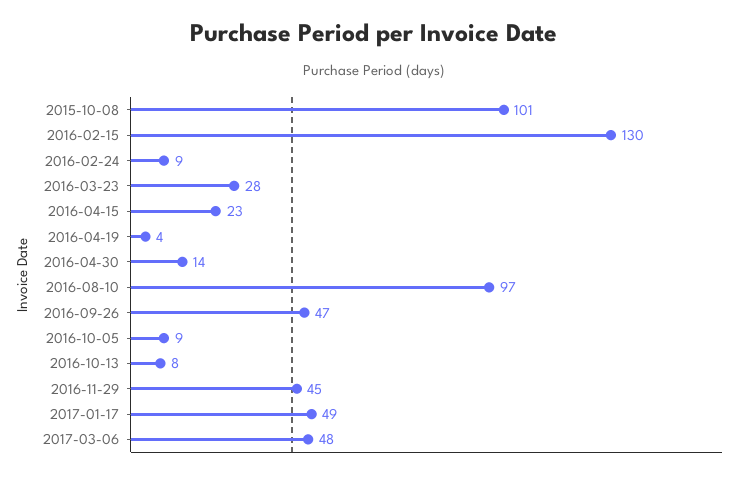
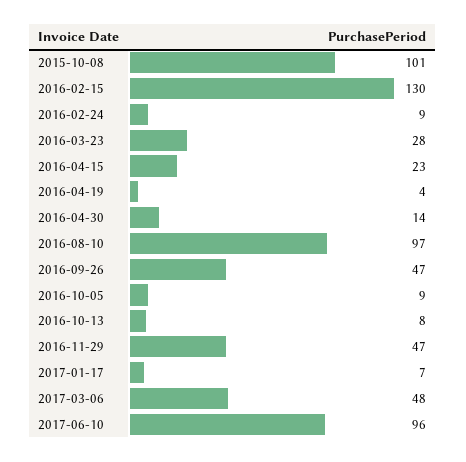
2016-11-29: 45 -> 47
2017-01-17: 49 -> 7
2017-06-10: none -> 96

